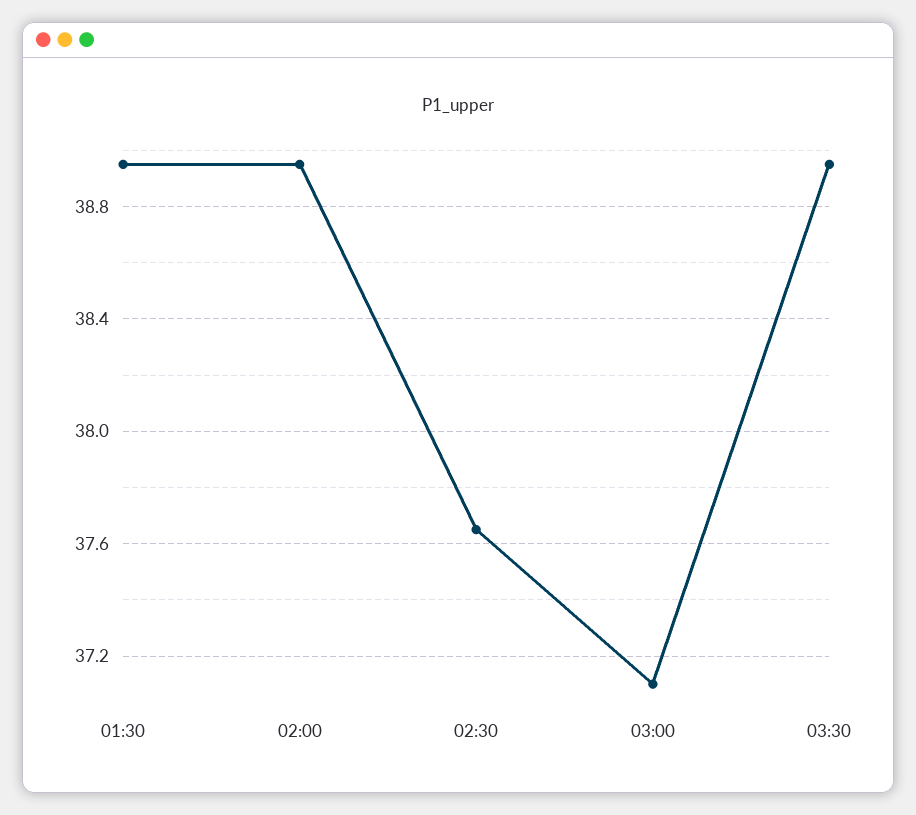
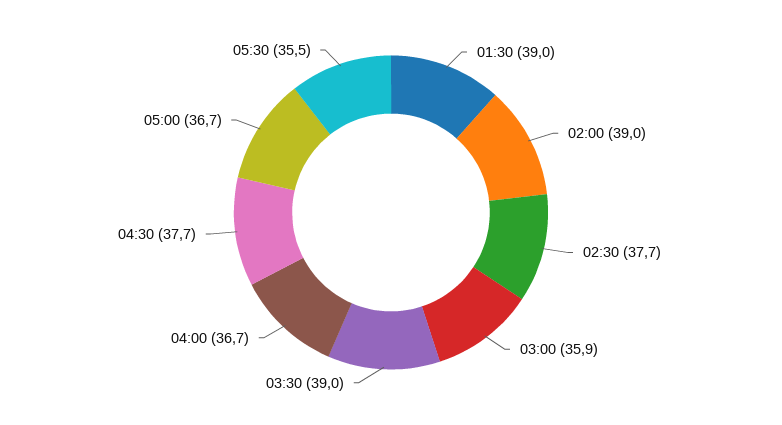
03:00: 37.1 -> 35.9
04:00: none -> 36.7
04:30: none -> 37.7
05:00: none -> 36.7
05:30: none -> 35.5

